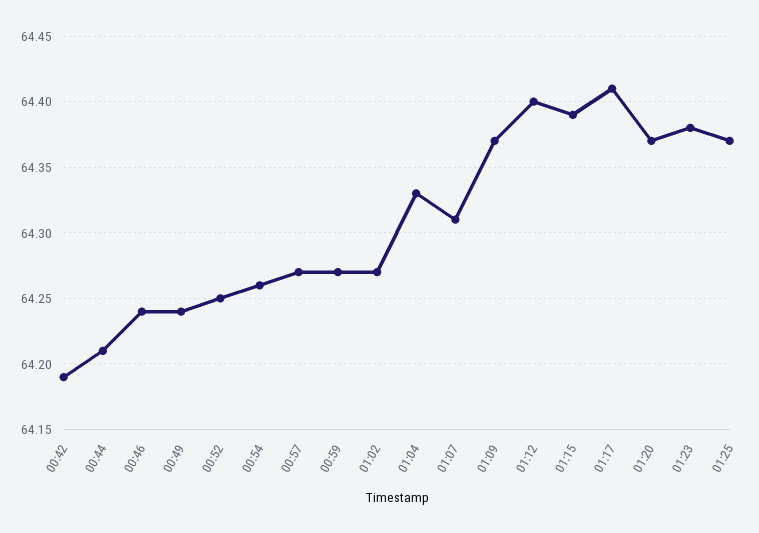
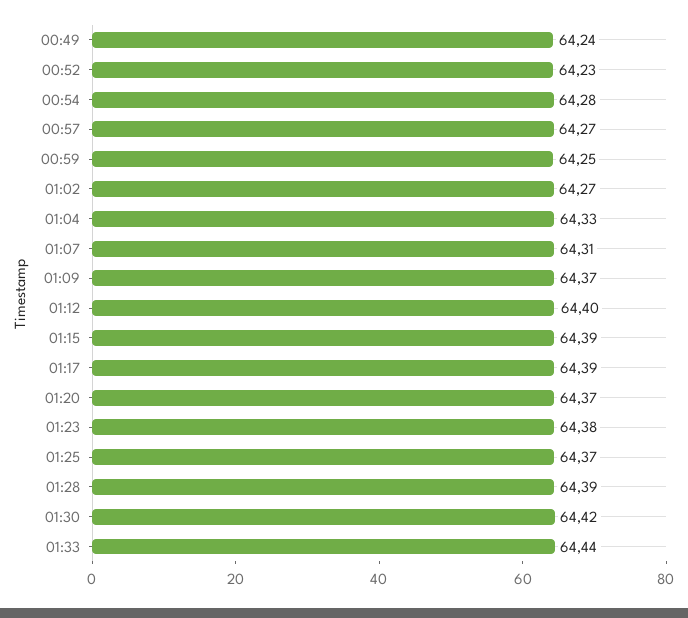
00:42: 64.19 -> none
00:44: 64.21 -> none
00:46: 64.24 -> none
00:52: 64.25 -> 64.23
00:54: 64.26 -> 64.28
00:59: 64.27 -> 64.25
01:17: 64.41 -> 64.39
01:28: none -> 64.39
01:30: none -> 64.42
01:33: none -> 64.44

